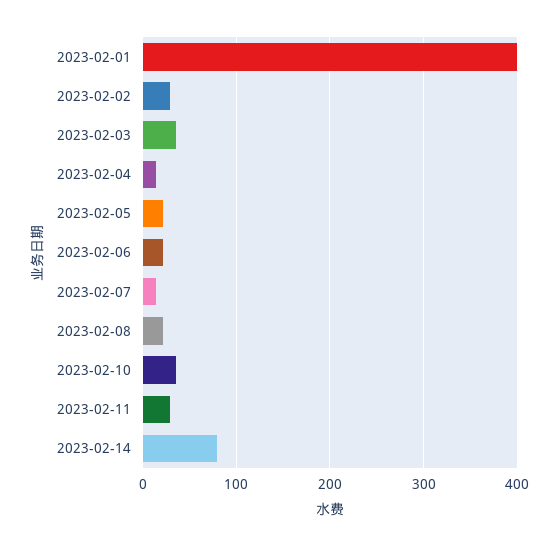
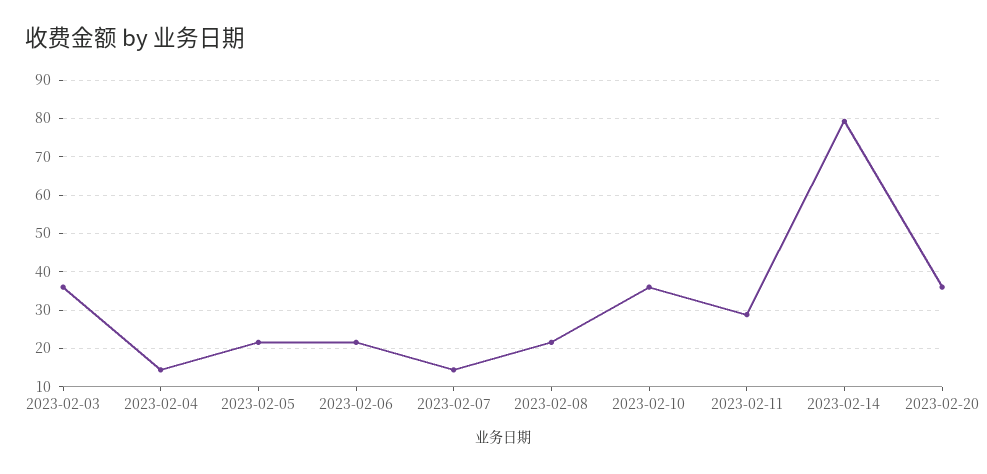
2023-02-01: 400 -> none
2023-02-02: 30 -> none
2023-02-20: none -> 36

